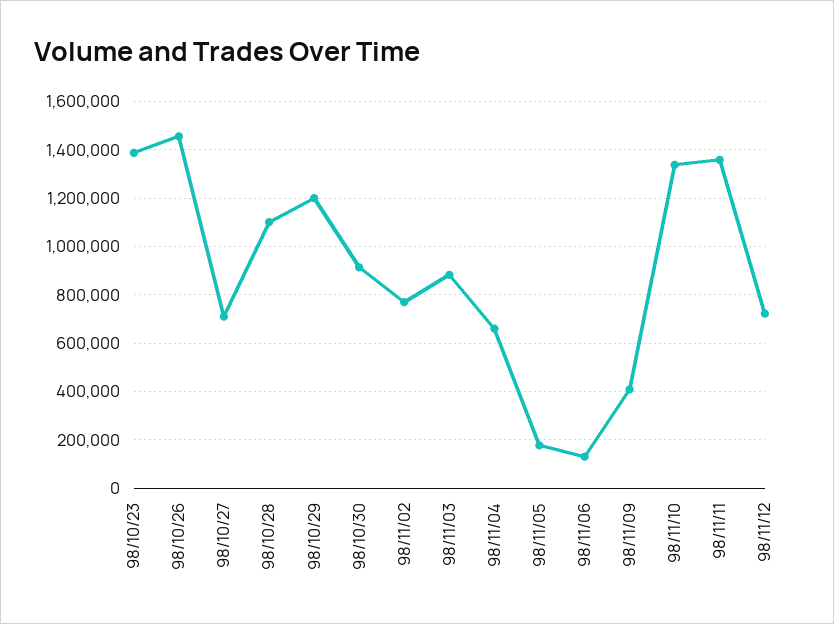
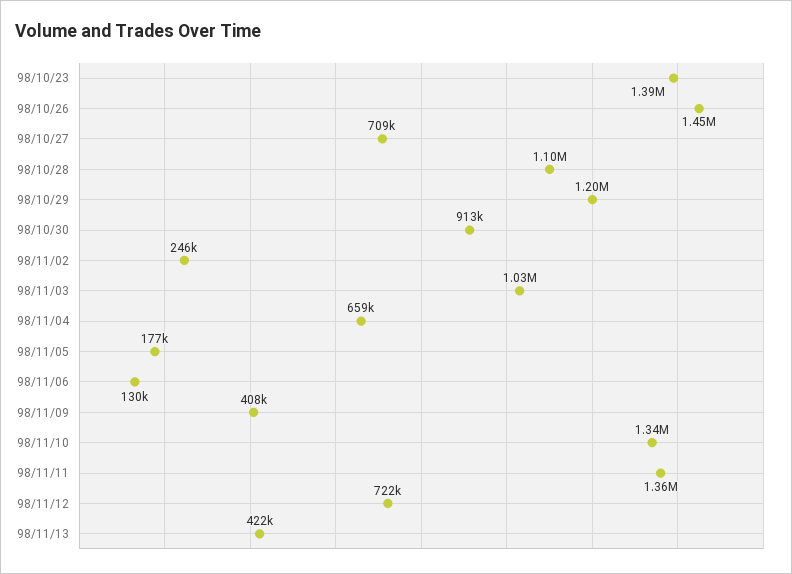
98/11/02: 775000 -> 246000
98/11/03: 875000 -> 1030000
98/11/13: none -> 422000

